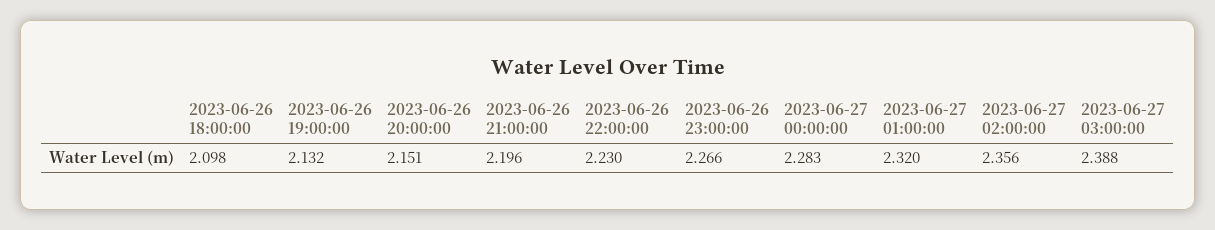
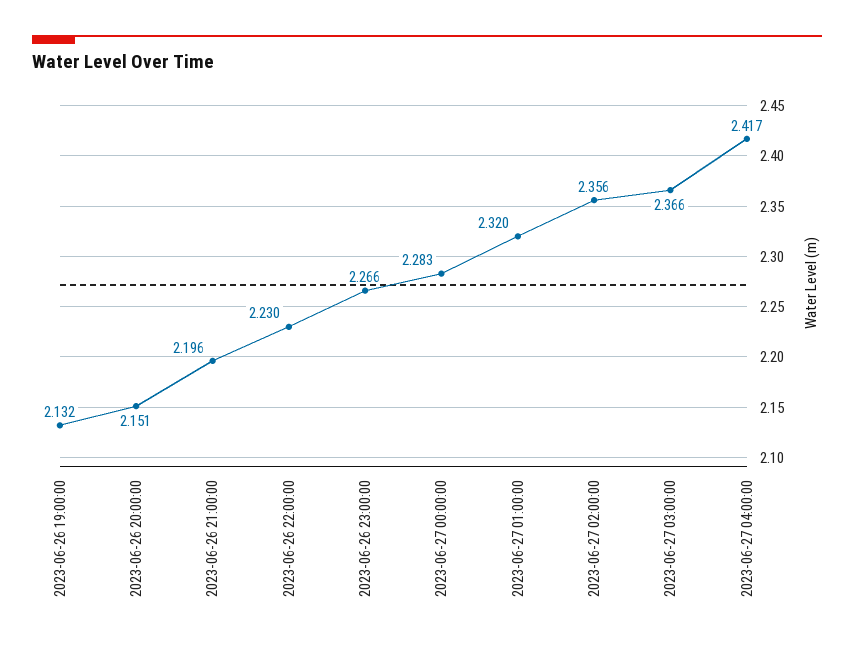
2023-06-26 18:00:00: 2.098 -> none
2023-06-27 03:00:00: 2.388 -> 2.366
2023-06-27 04:00:00: none -> 2.417

